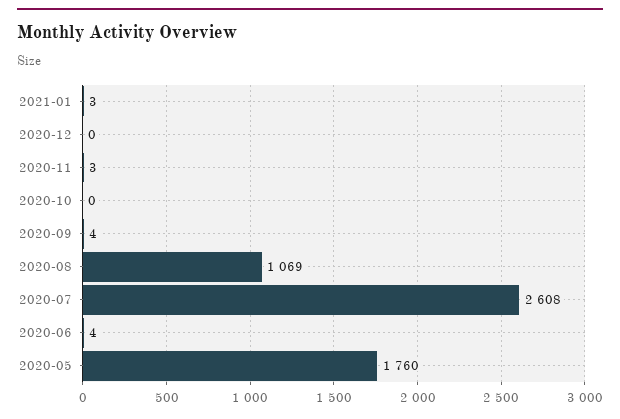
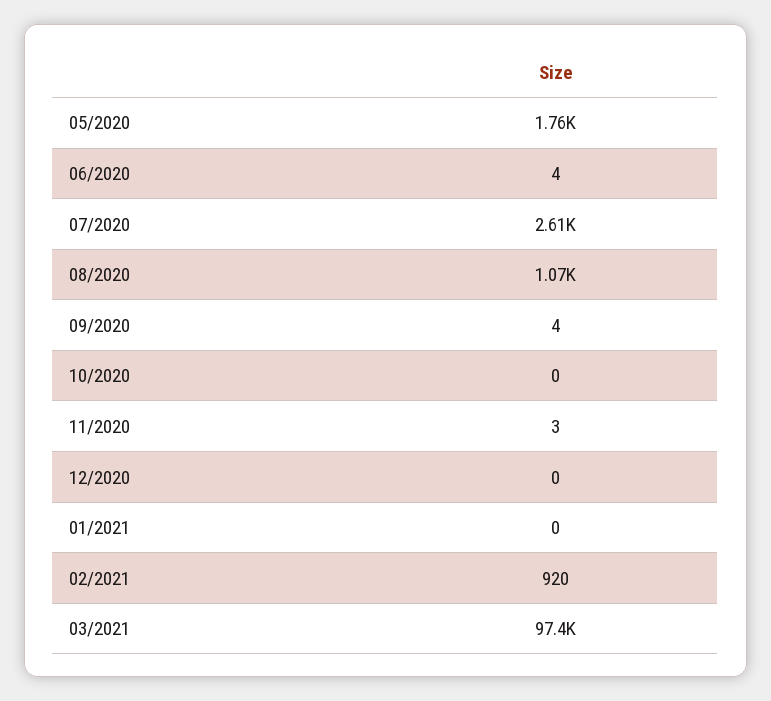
2021-01: 3 -> 0
02/2021: none -> 920
03/2021: none -> 97400

